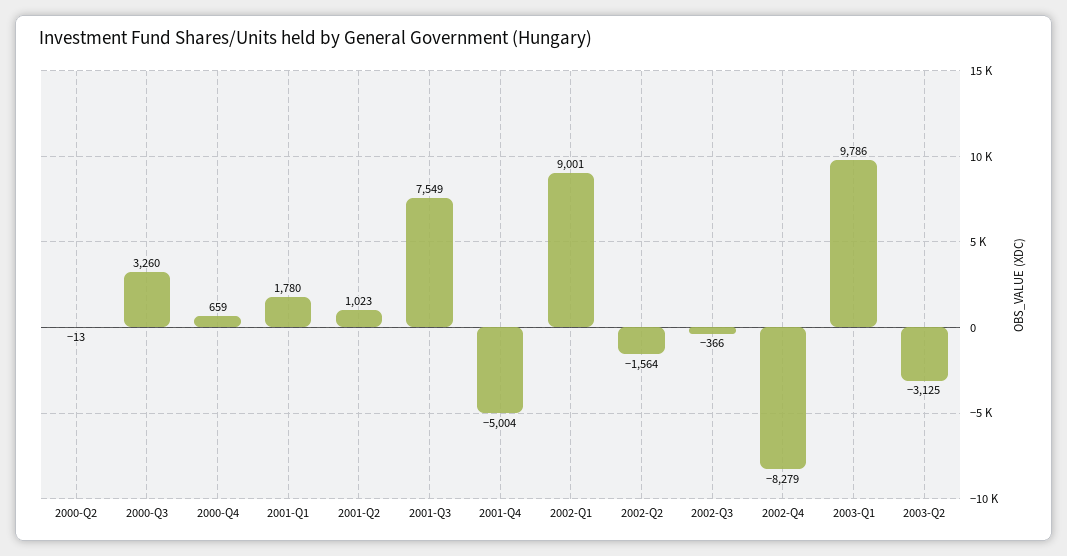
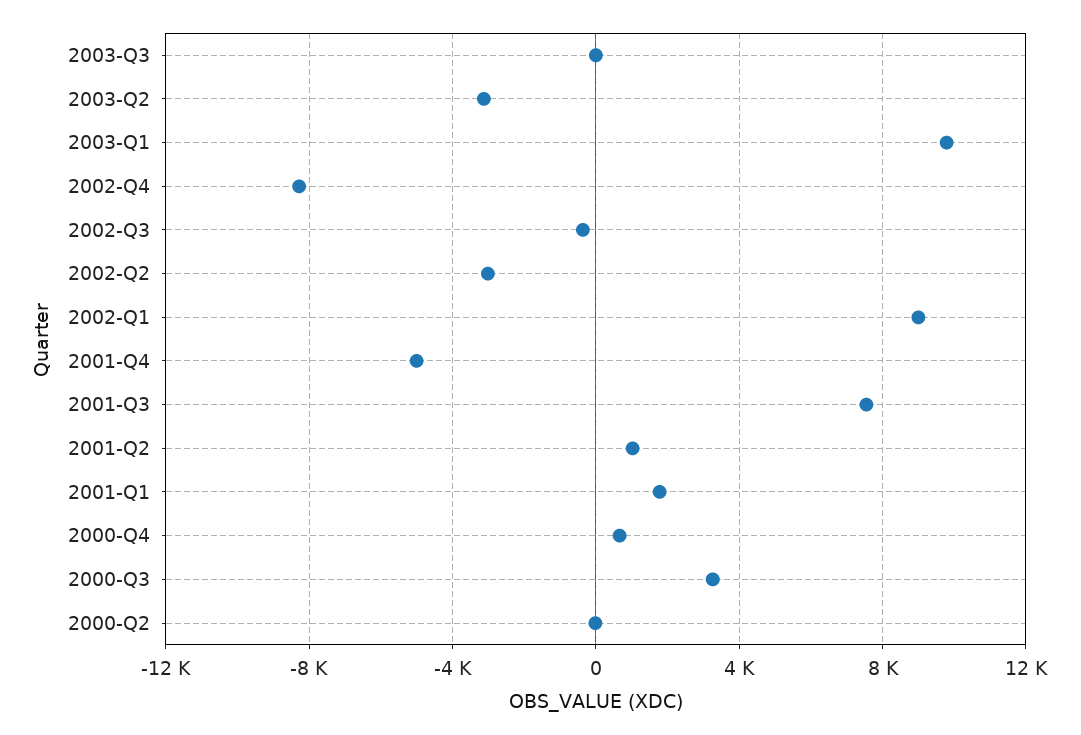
2002-Q2: -1564 -> -3000
2003-Q3: none -> 0

